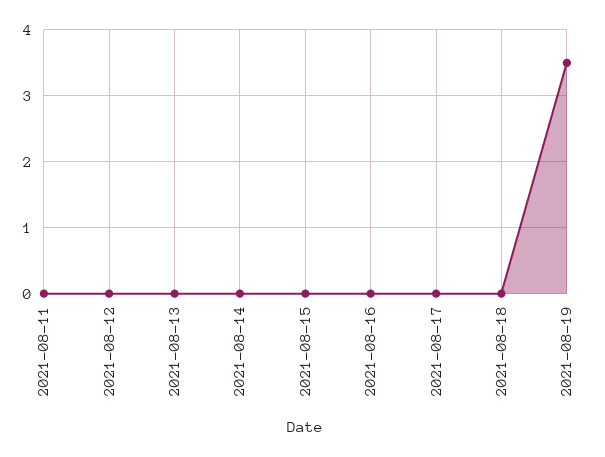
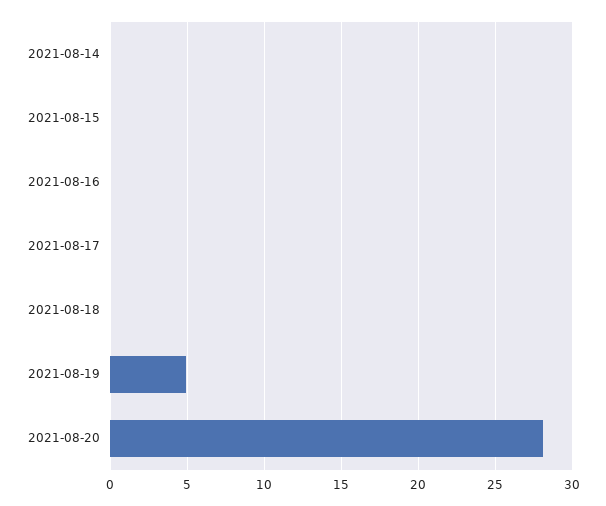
2021-08-11: 0 -> none
2021-08-12: 0 -> none
2021-08-13: 0 -> none
2021-08-19: 3.5 -> 5
2021-08-20: none -> 28

